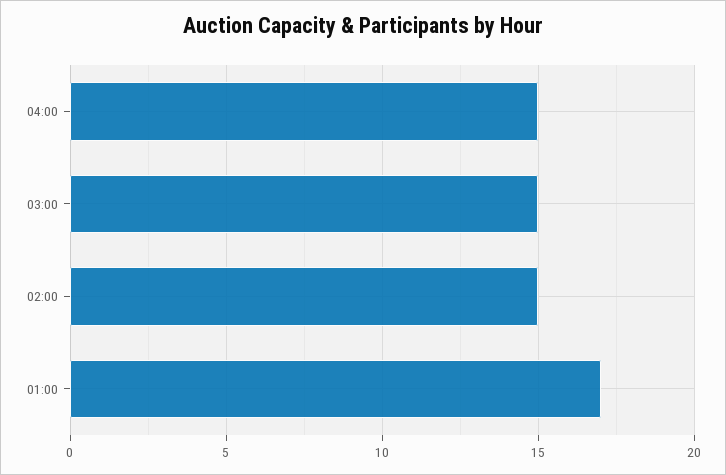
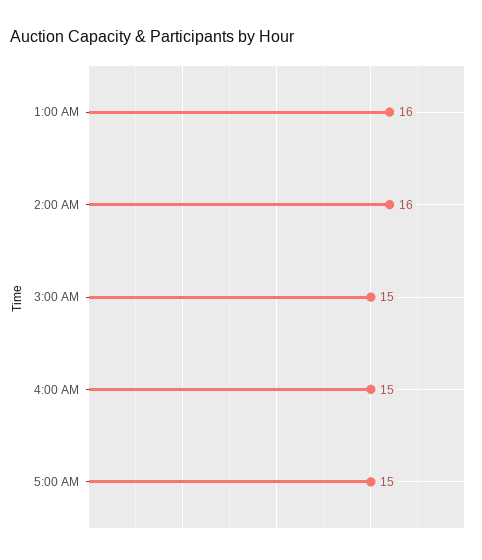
02:00: 15 -> 16
01:00: 17 -> 16
5:00 AM: none -> 15

